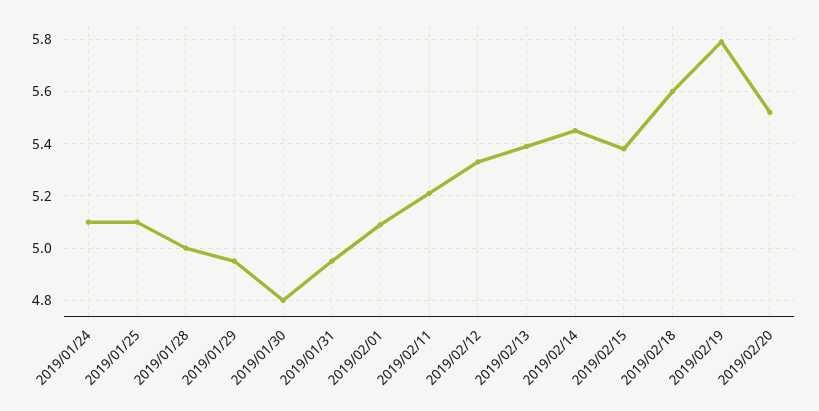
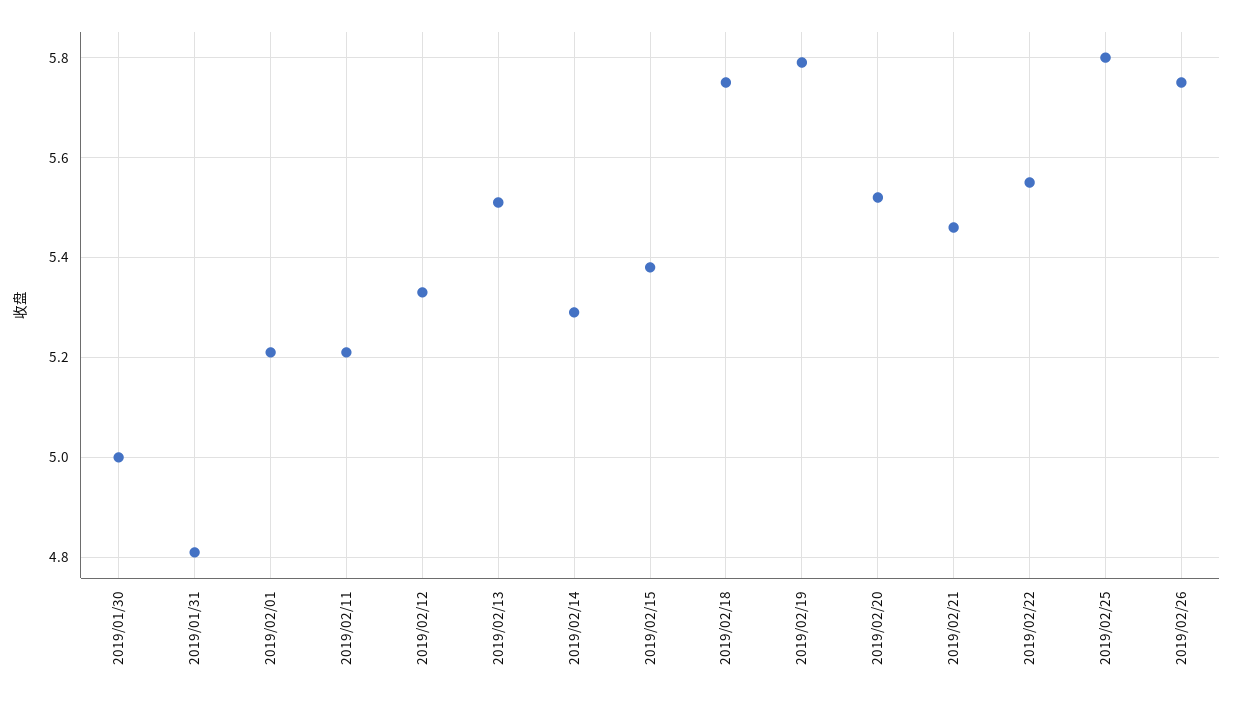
2019/01/24: 5.1 -> none
2019/01/25: 5.1 -> none
2019/01/28: 5 -> none
2019/01/29: 4.95 -> none
2019/01/30: 4.8 -> 5
2019/01/31: 4.95 -> 4.8
2019/02/01: 5.1 -> 5.2
2019/02/13: 5.4 -> 5.5
2019/02/14: 5.45 -> 5.3
2019/02/18: 5.6 -> 5.75
2019/02/21: none -> 5.45
2019/02/22: none -> 5.55
2019/02/25: none -> 5.8
2019/02/26: none -> 5.75

